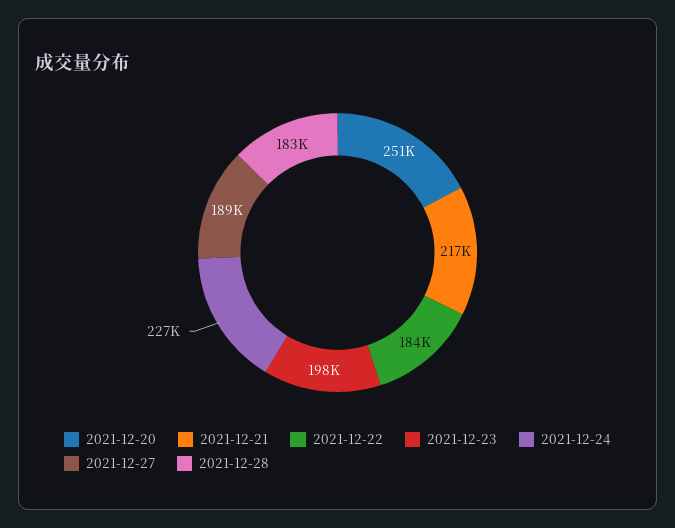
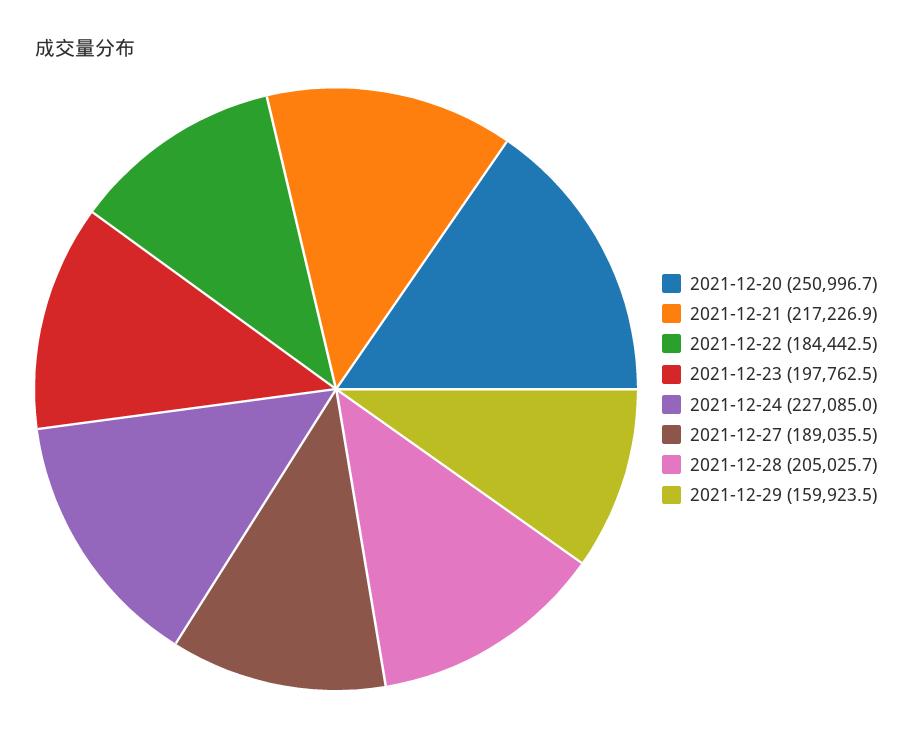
2021-12-28: 183000 -> 205025.7
2021-12-29: none -> 159923.5

